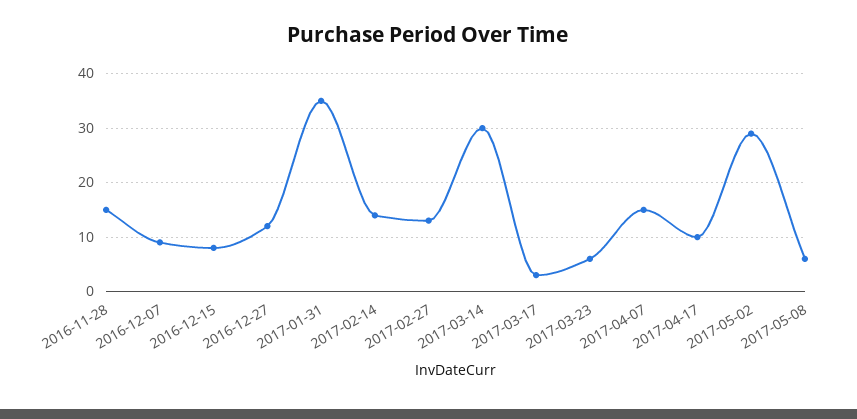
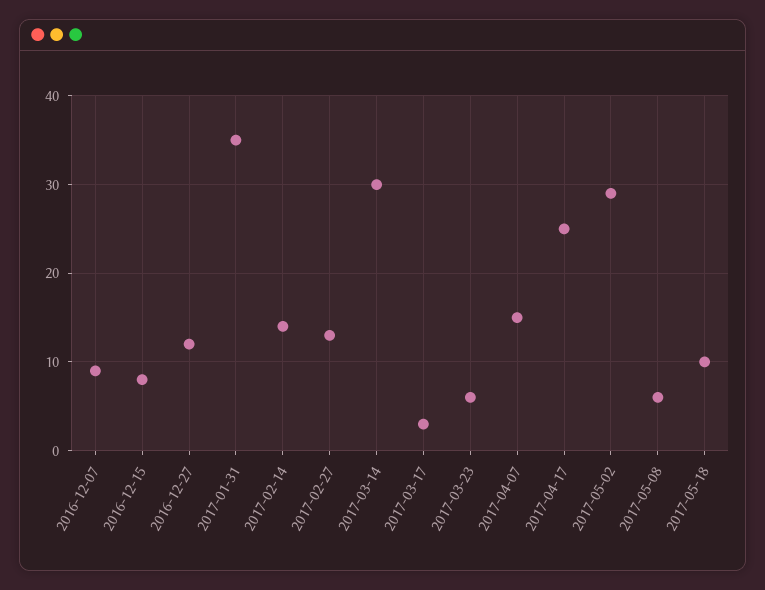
2016-11-28: 15 -> none
2017-04-17: 10 -> 25
2017-05-18: none -> 10

